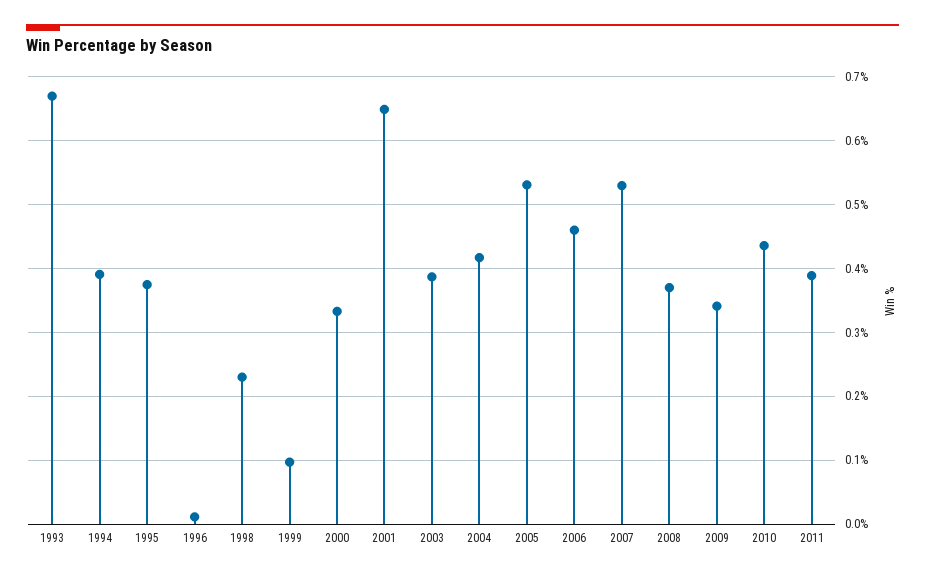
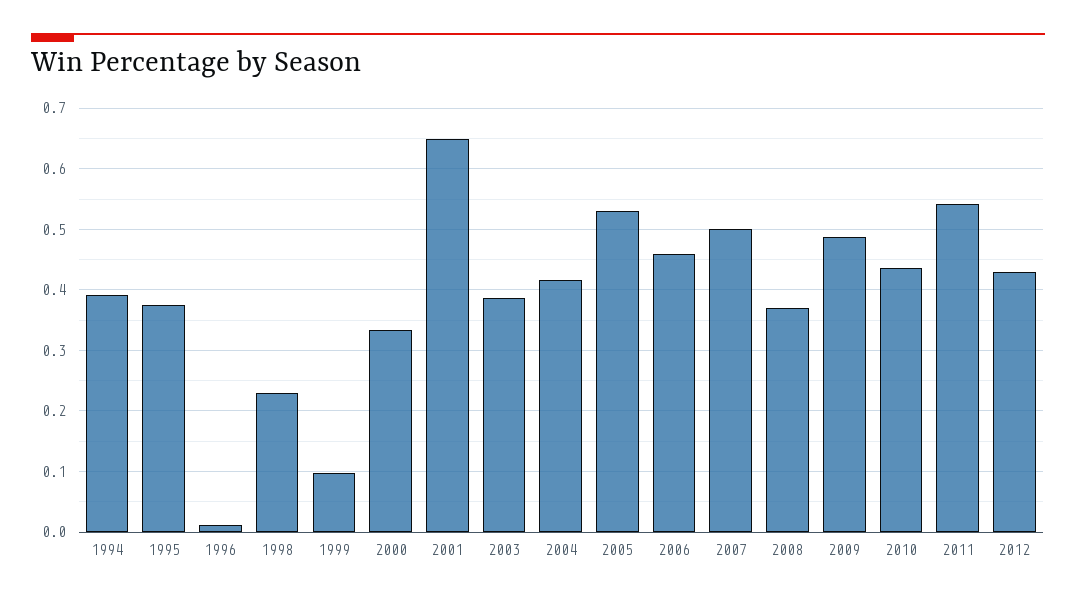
1993: 0.67 -> none
2007: 0.53 -> 0.5
2009: 0.34 -> 0.49
2011: 0.39 -> 0.54
2012: none -> 0.43

